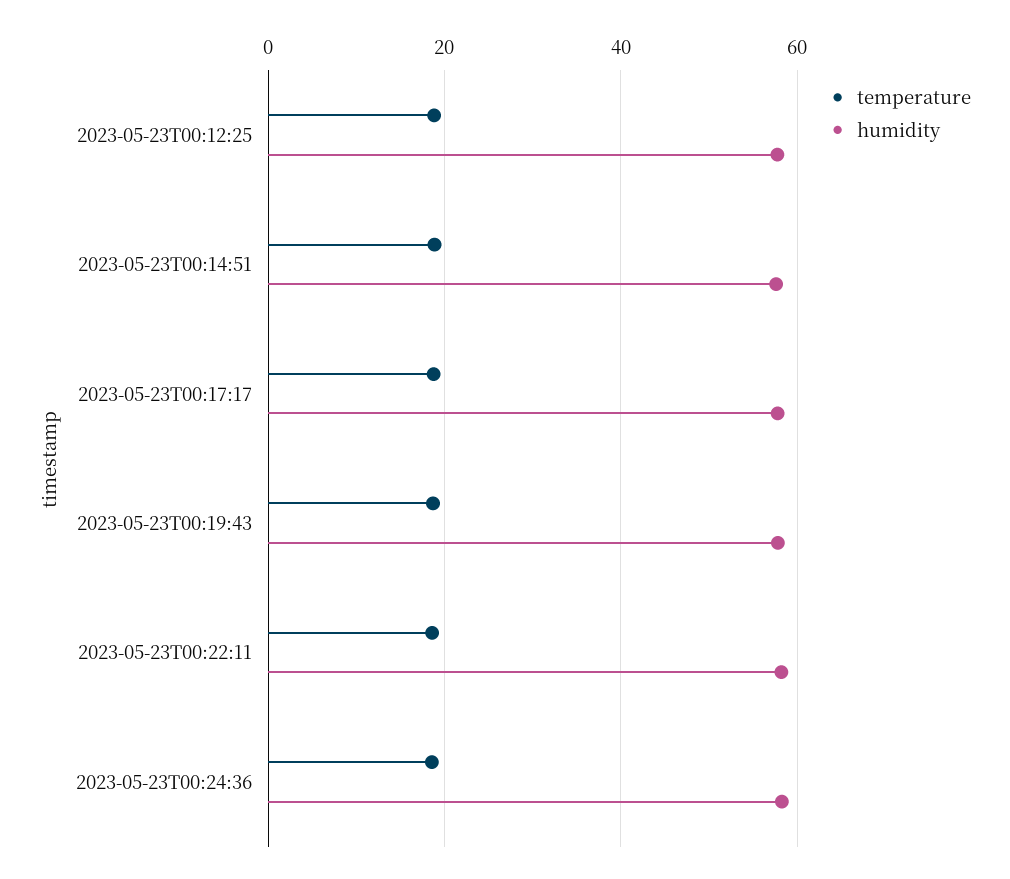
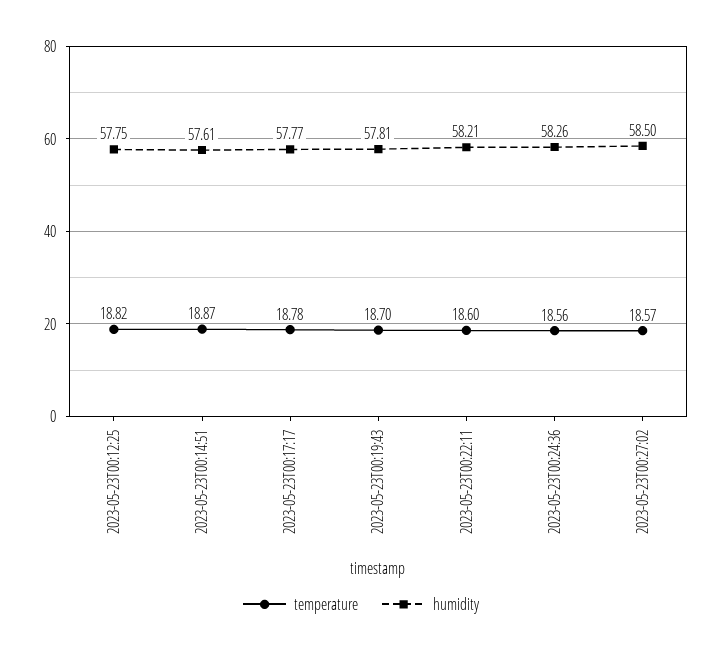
temperature, 2023-05-23T00:27:02: none -> 18.57
humidity, 2023-05-23T00:27:02: none -> 58.5

